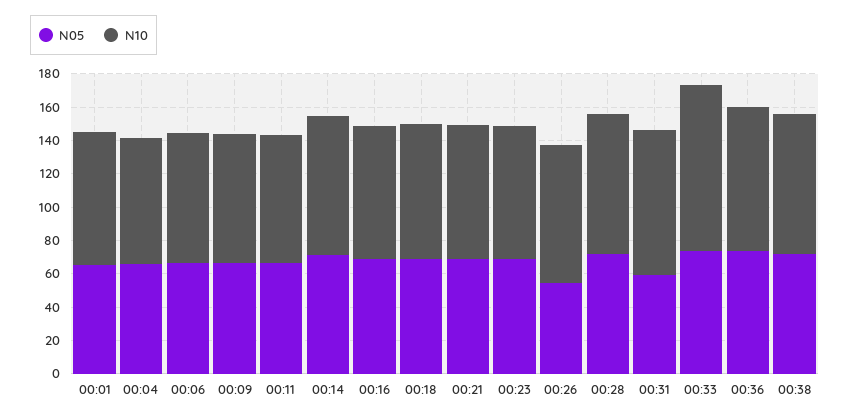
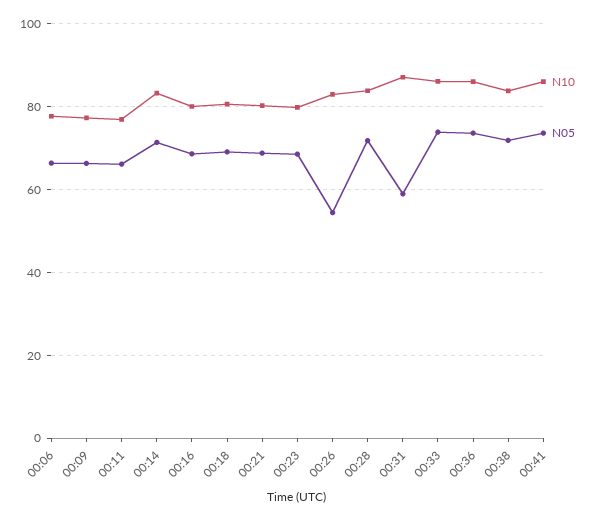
N05, 00:01: 65 -> none
N10, 00:01: 80 -> none
N05, 00:04: 65 -> none
N10, 00:04: 75 -> none
N10, 00:33: 100 -> 86
N10, 00:41: none -> 86
N05, 00:41: none -> 74

